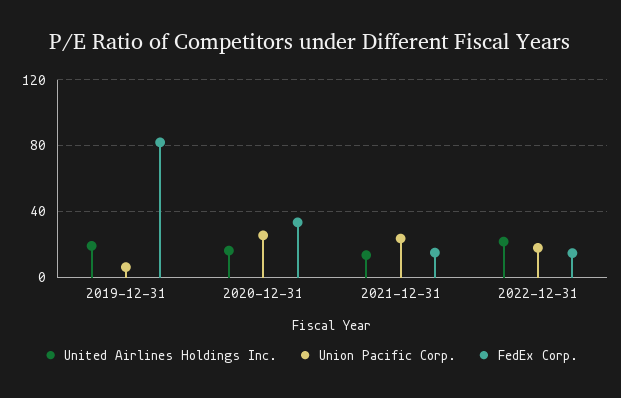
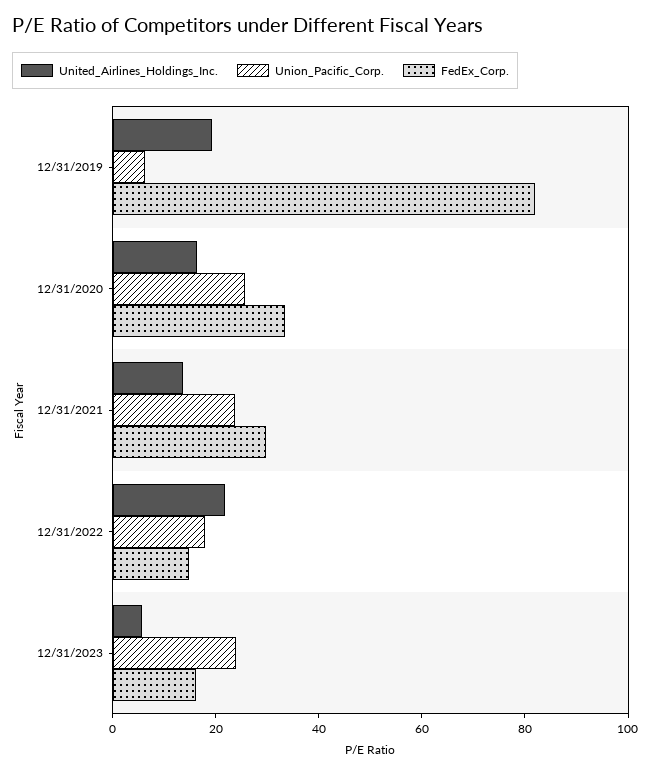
FedEx Corp., 2021-12-31: 15 -> 30
United Airlines Holdings Inc., 12/31/2023: none -> 5
Union Pacific Corp., 12/31/2023: none -> 25
FedEx Corp., 12/31/2023: none -> 15

